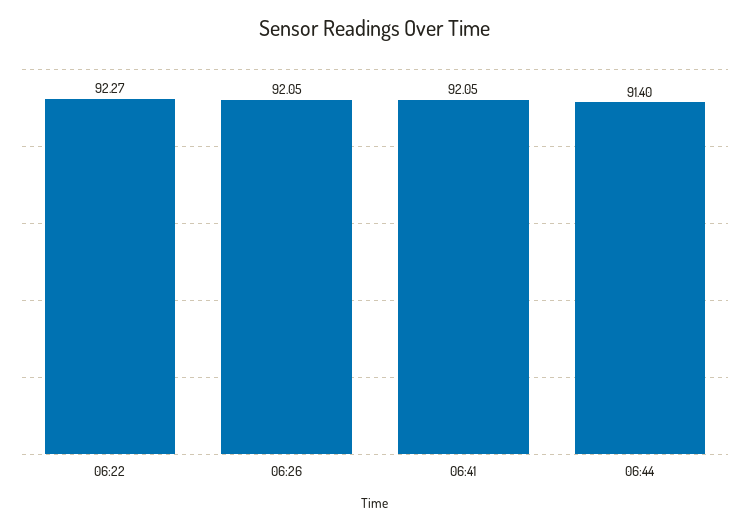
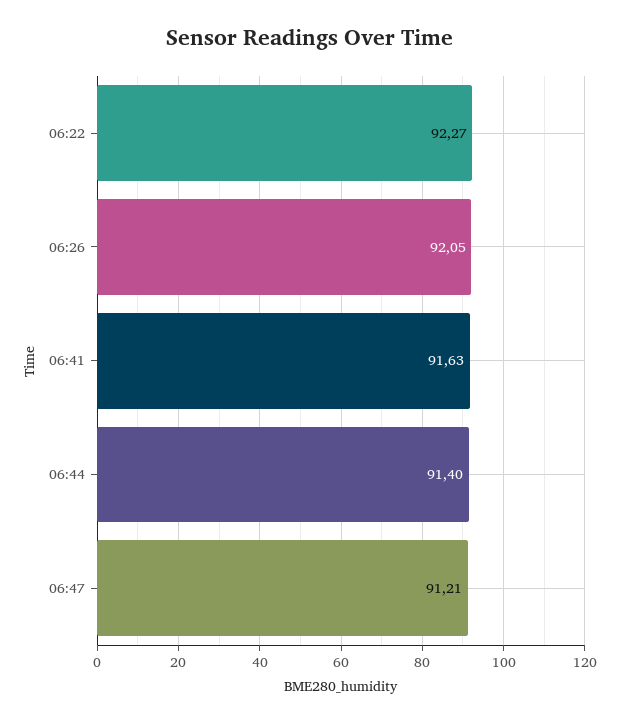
06:41: 92.05 -> 91.63
06:47: none -> 91.21

